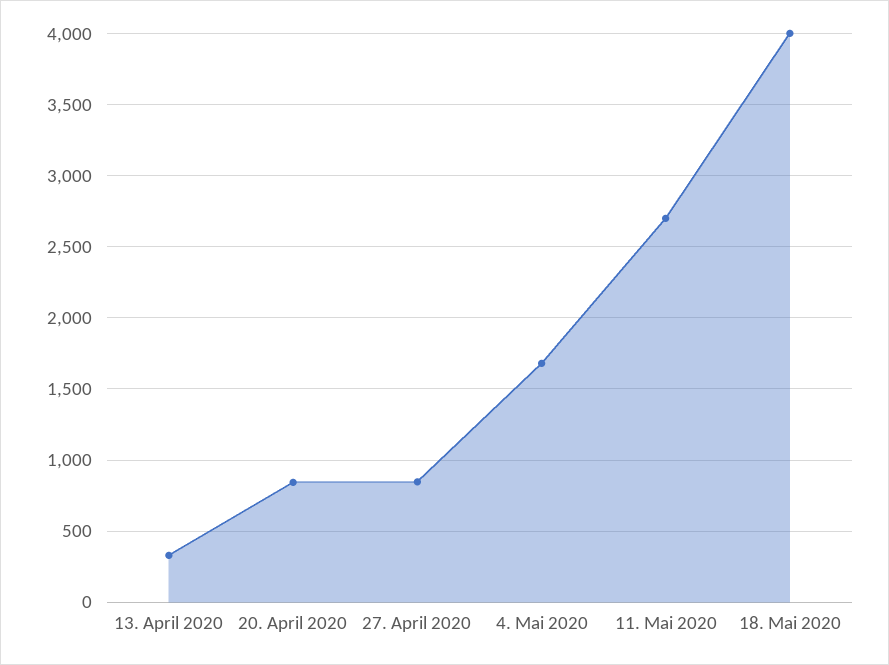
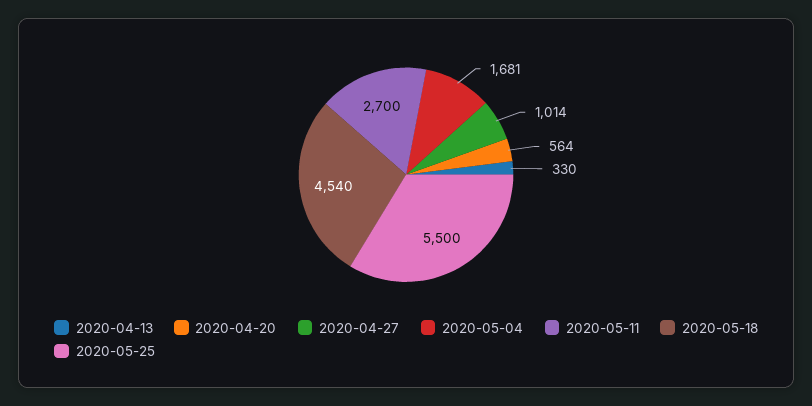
20. April 2020: 850 -> 564
27. April 2020: 850 -> 1014
18. Mai 2020: 4000 -> 4540
2020-05-25: none -> 5500

